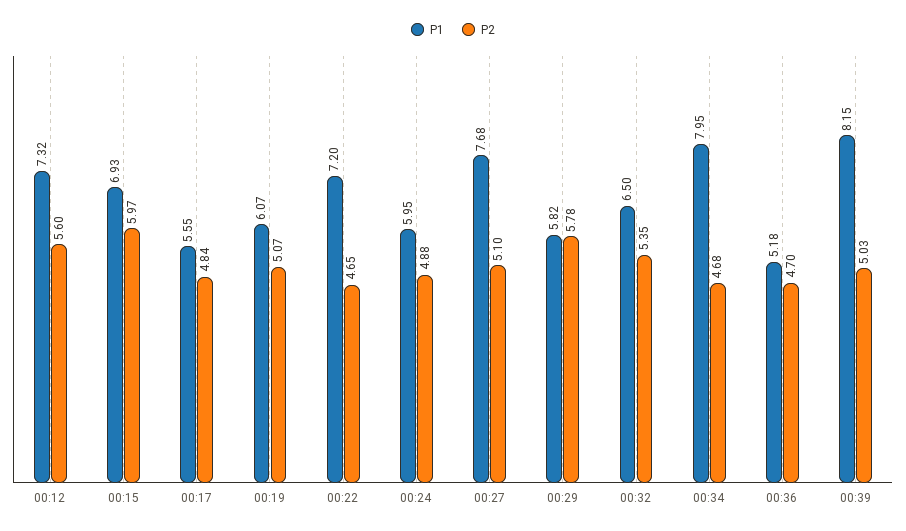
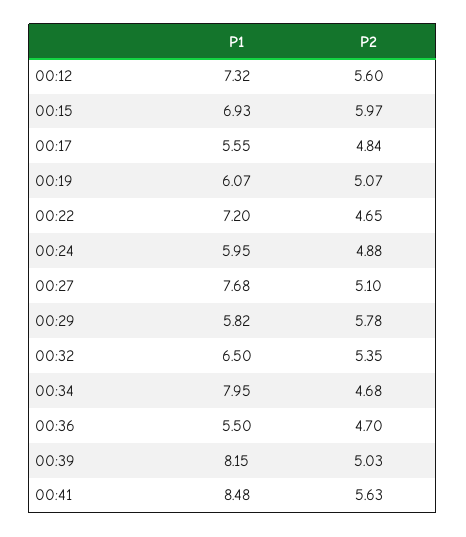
P1, 00:36: 5.18 -> 5.5
P1, 00:41: none -> 8.48
P2, 00:41: none -> 5.63

